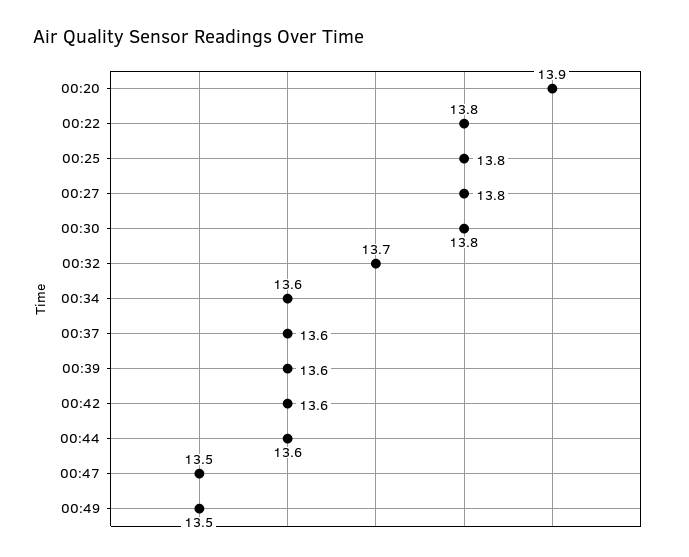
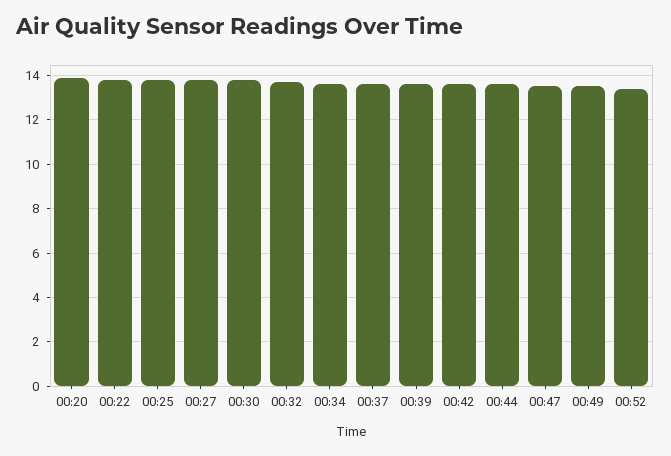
00:52: none -> 13.5

